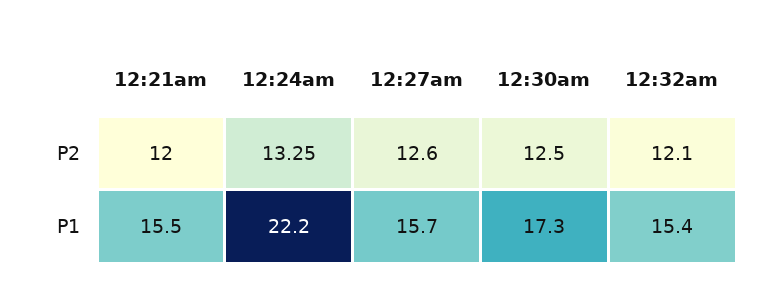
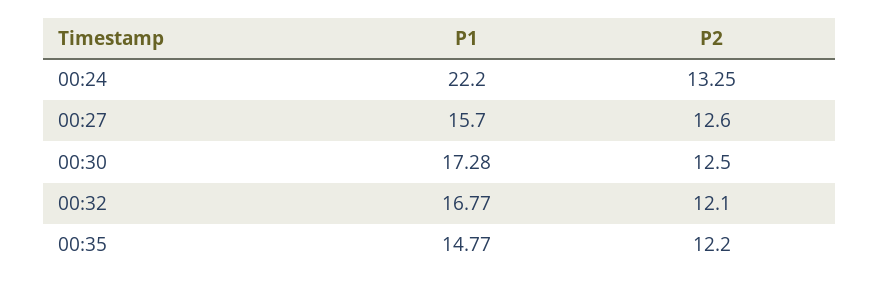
12:21am, P2: 12 -> none
12:21am, P1: 15.5 -> none
12:32am, P1: 15.4 -> 16.77
00:35, P1: none -> 14.77
00:35, P2: none -> 12.2

